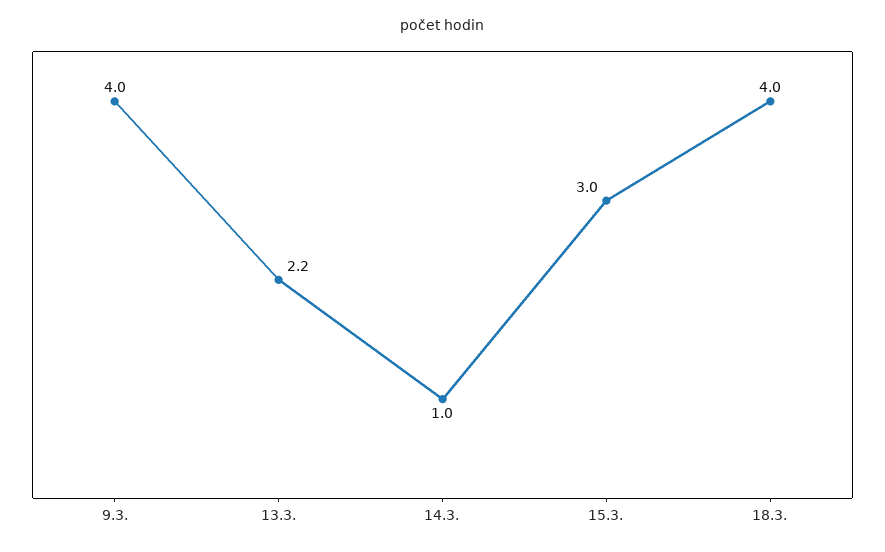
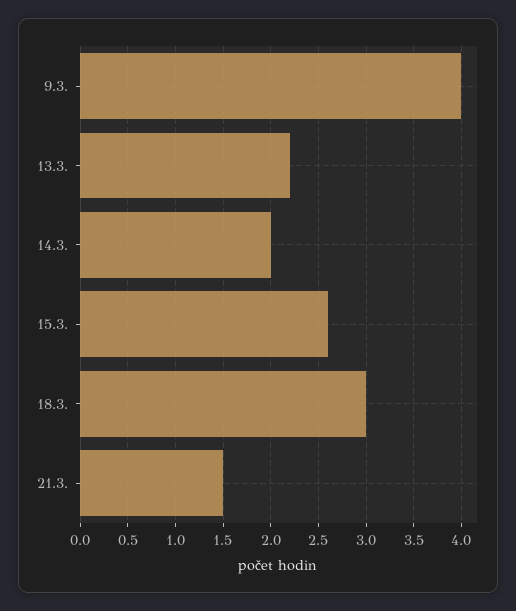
14.3.: 1 -> 2
15.3.: 3 -> 2.6
18.3.: 4 -> 3
21.3.: none -> 1.5

